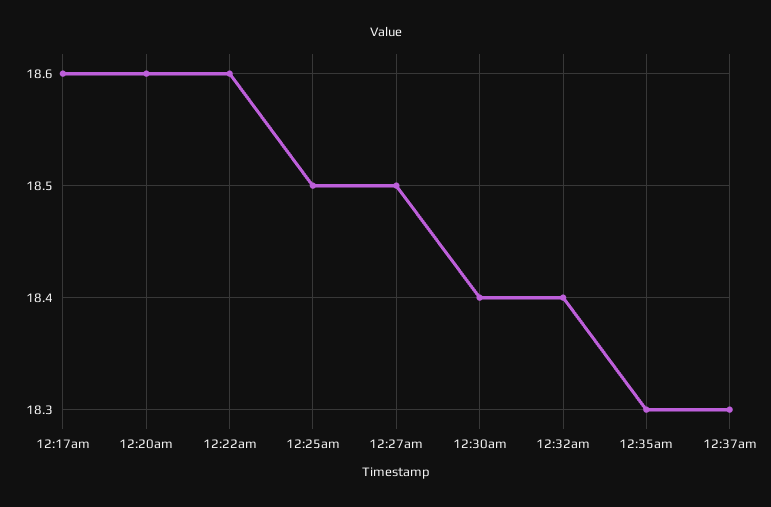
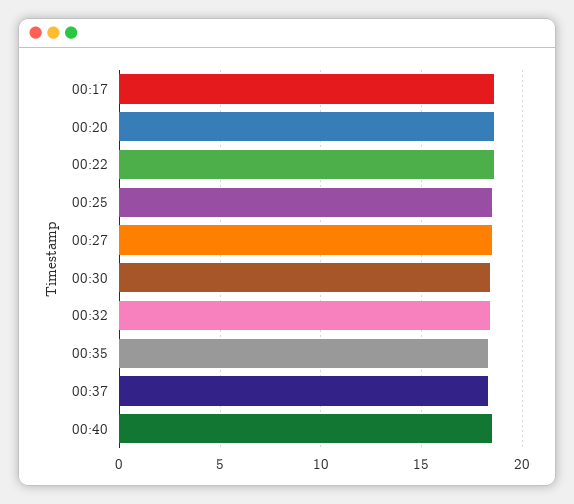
00:40: none -> 18.5

